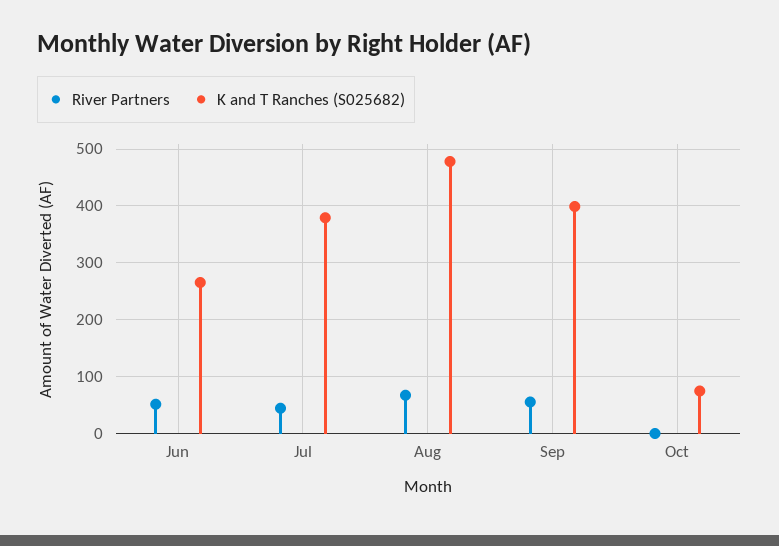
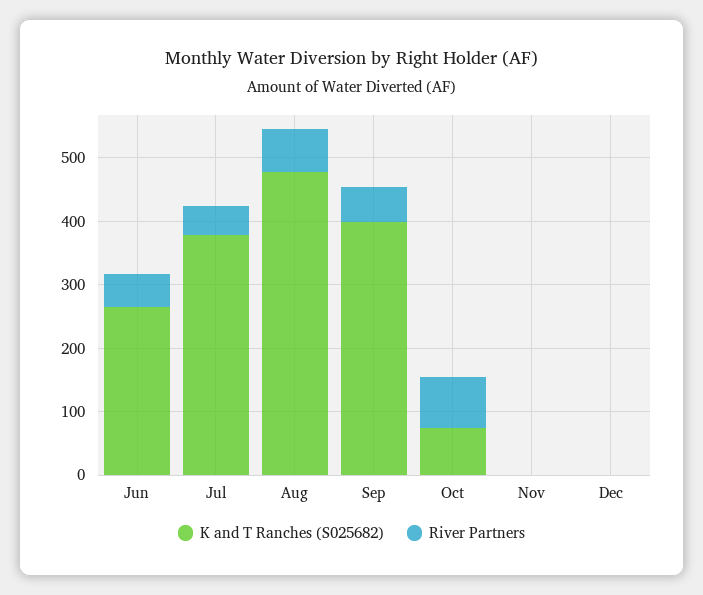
River Partners, Oct: 0 -> 80
K and T Ranches (S025682), Nov: none -> 0
River Partners, Nov: none -> 0
K and T Ranches (S025682), Dec: none -> 0
River Partners, Dec: none -> 0

